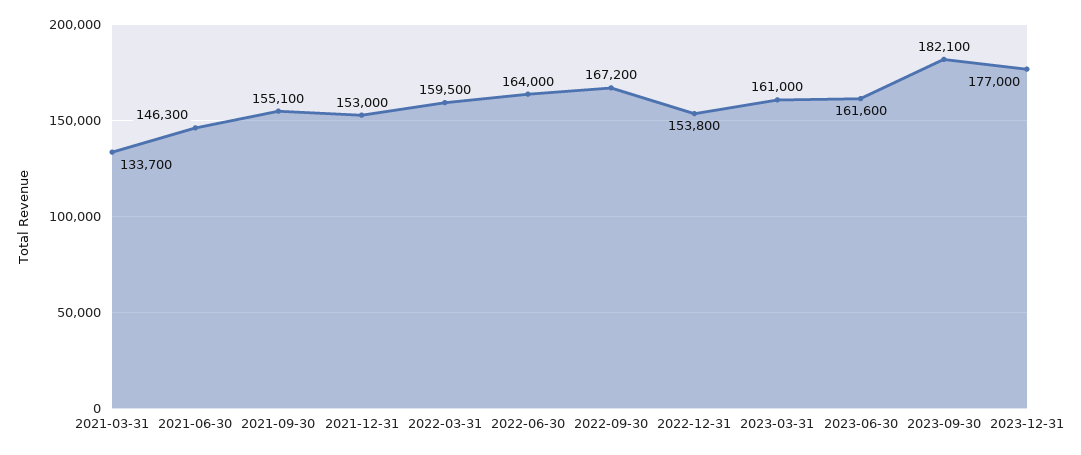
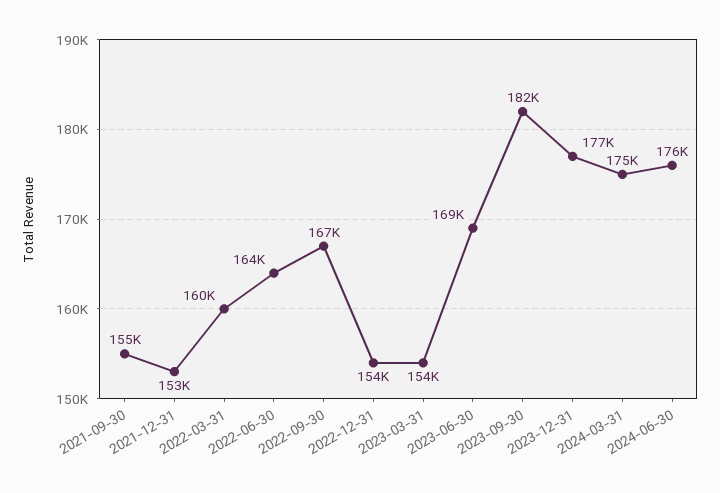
2021-03-31: 133700 -> none
2021-06-30: 146300 -> none
2023-03-31: 161000 -> 154000
2023-06-30: 161600 -> 169000
2024-03-31: none -> 175000
2024-06-30: none -> 176000

